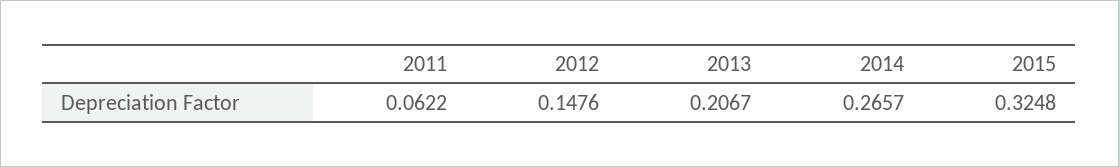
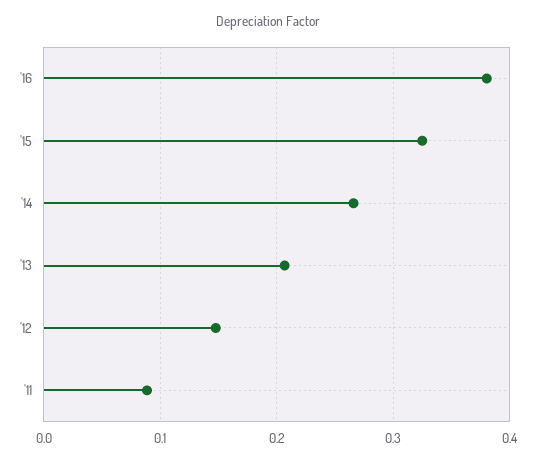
2011: 0.0622 -> 0.09
'16: none -> 0.38

